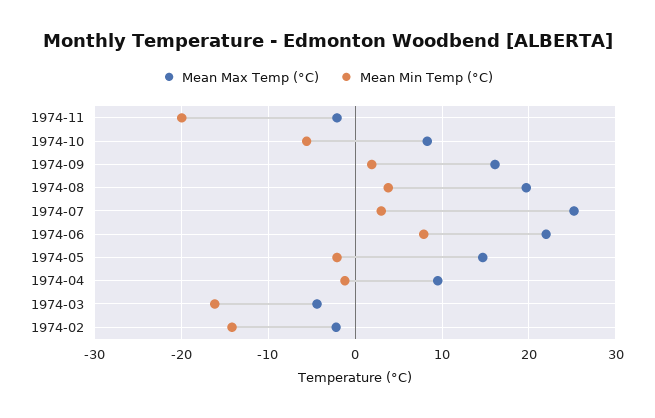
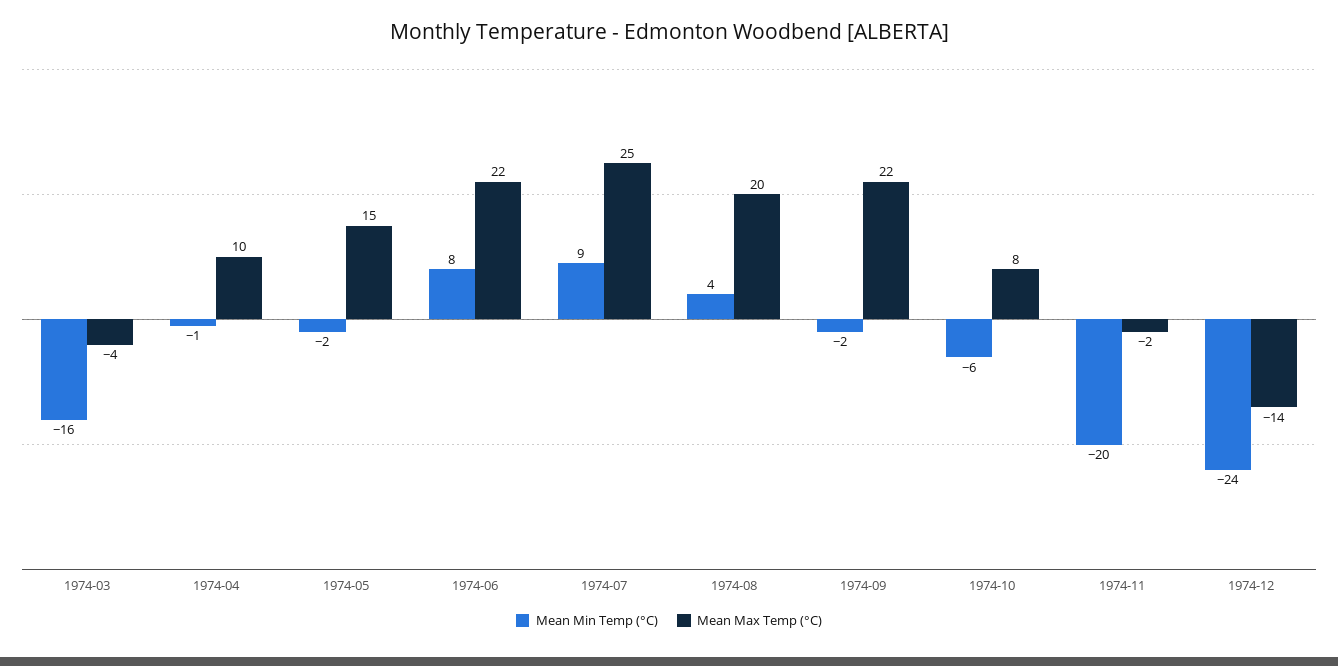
Mean Max Temp (°C), 1974-09: 16 -> 22
Mean Min Temp (°C), 1974-09: 2 -> -2
Mean Min Temp (°C), 1974-07: 3 -> 9
Mean Max Temp (°C), 1974-02: -2 -> none
Mean Min Temp (°C), 1974-02: -14 -> none
Mean Min Temp (°C), 1974-12: none -> -24
Mean Max Temp (°C), 1974-12: none -> -14

